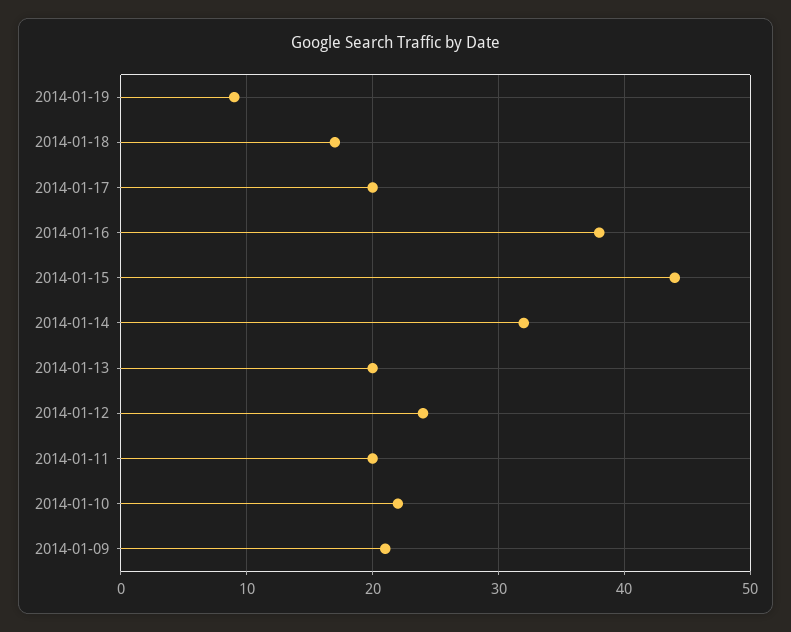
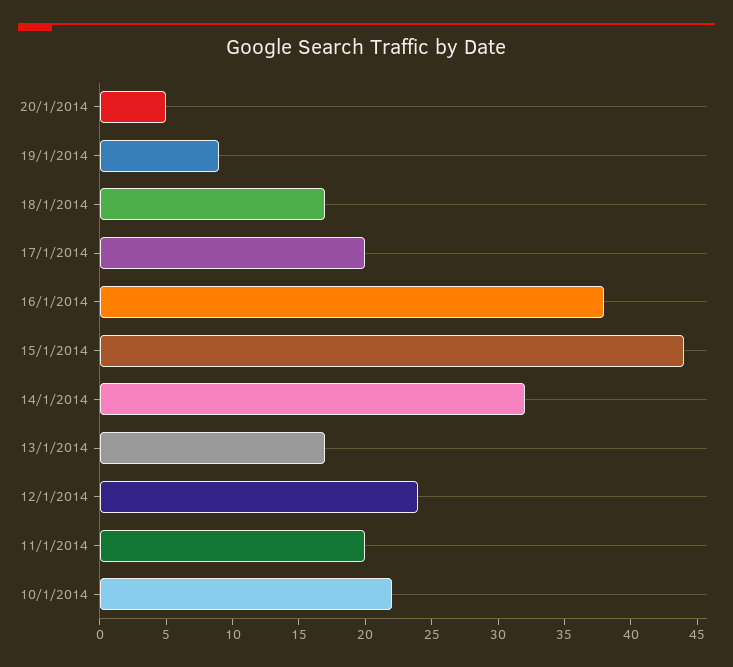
2014-01-13: 20 -> 17
2014-01-09: 21 -> none
20/1/2014: none -> 5

